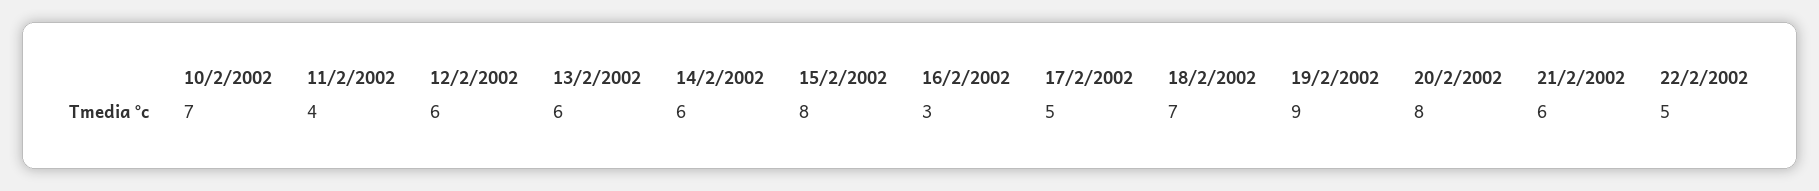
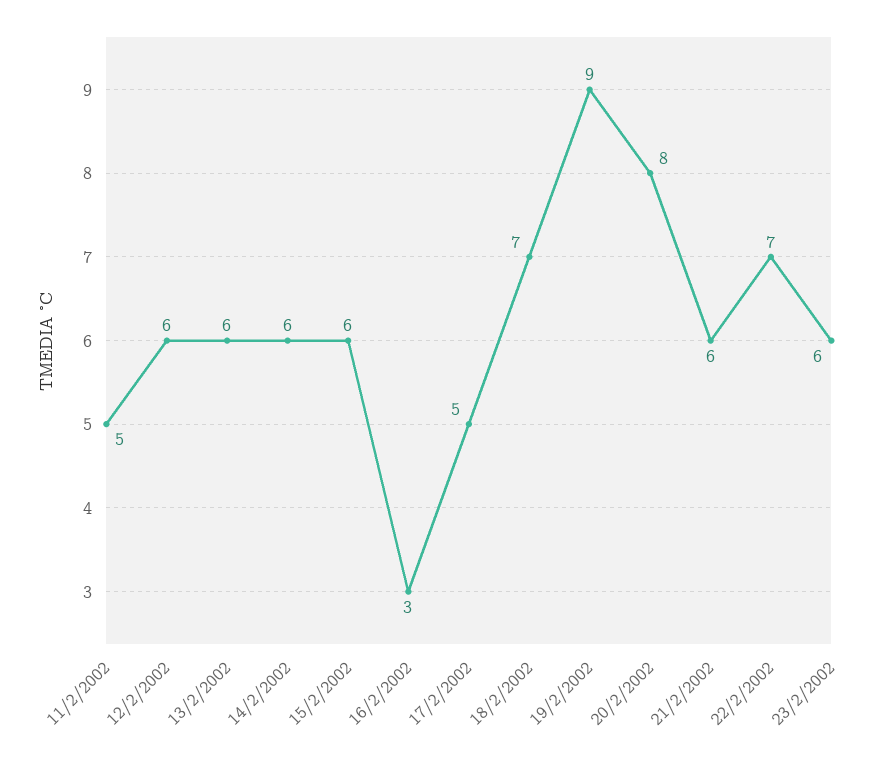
10/2/2002: 7 -> none
11/2/2002: 4 -> 5
15/2/2002: 8 -> 6
22/2/2002: 5 -> 7
23/2/2002: none -> 6

